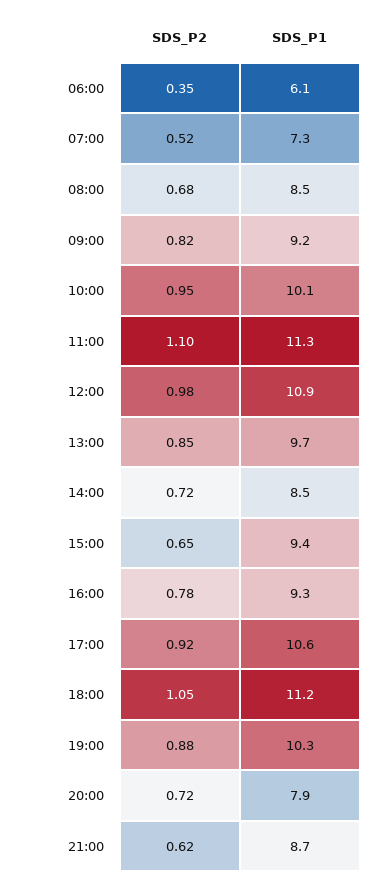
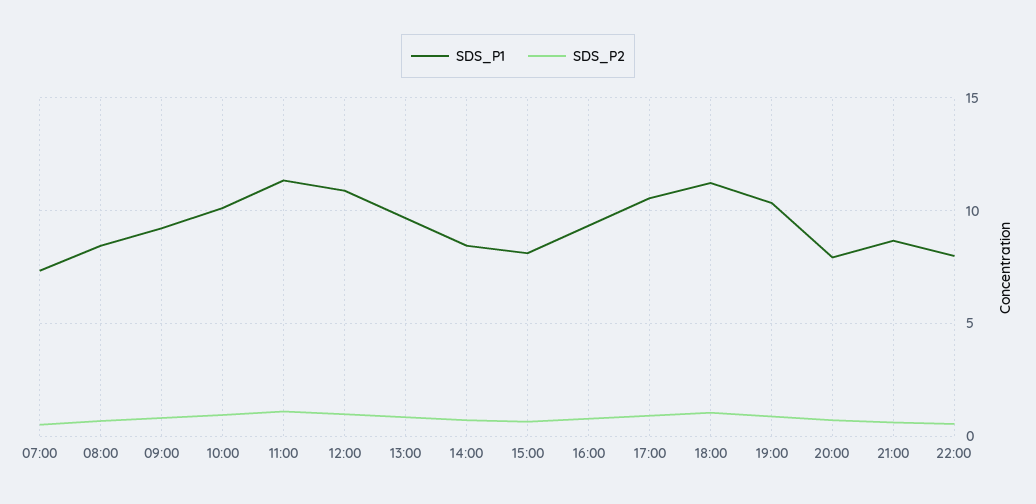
SDS_P2, 06:00: 0.35 -> none
SDS_P1, 06:00: 6.1 -> none
SDS_P1, 15:00: 9.4 -> 8
SDS_P1, 22:00: none -> 8
SDS_P2, 22:00: none -> 0.5

